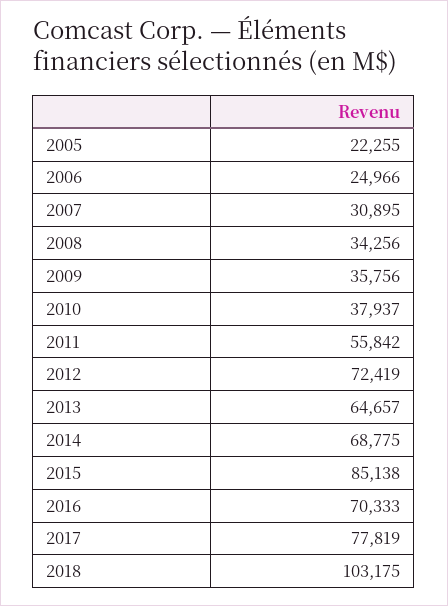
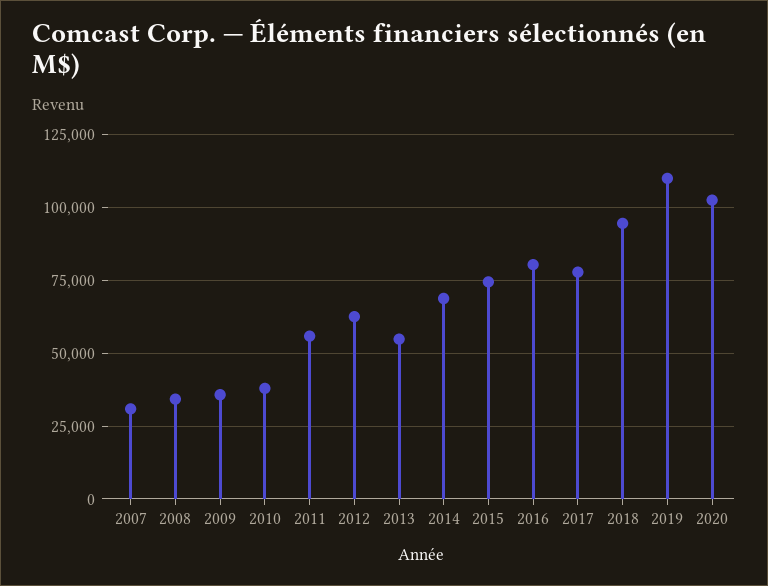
2005: 22255 -> none
2006: 24966 -> none
2012: 72419 -> 62500
2013: 64657 -> 55000
2015: 85138 -> 75000
2016: 70333 -> 80000
2018: 103175 -> 95000
2019: none -> 110000
2020: none -> 102500

